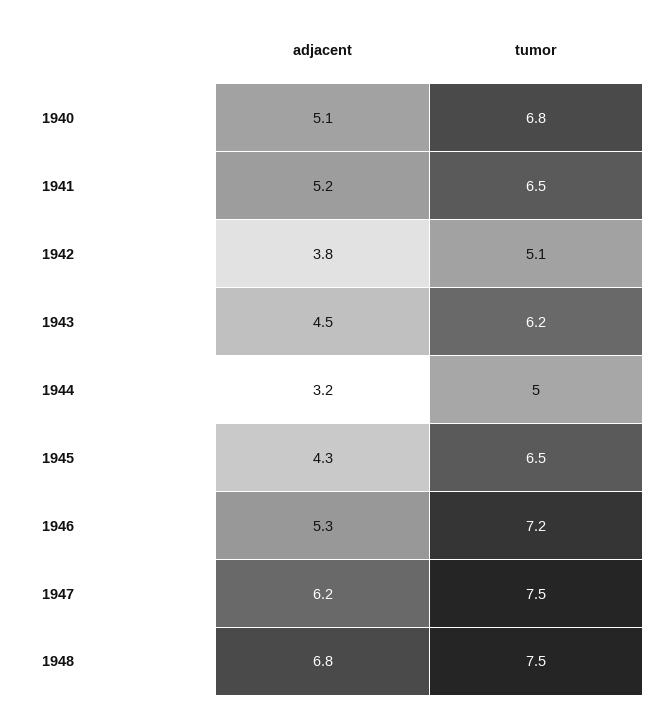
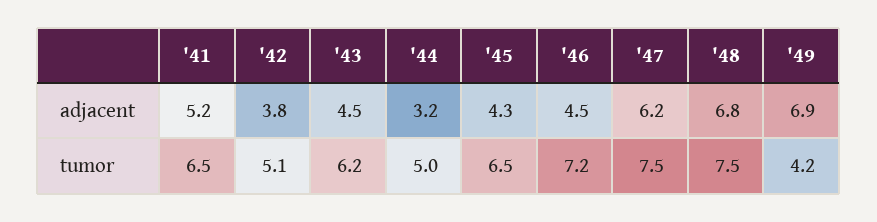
adjacent, 1940: 5.1 -> none
tumor, 1940: 6.8 -> none
adjacent, 1946: 5.3 -> 4.5
adjacent, '49: none -> 6.9
tumor, '49: none -> 4.2

